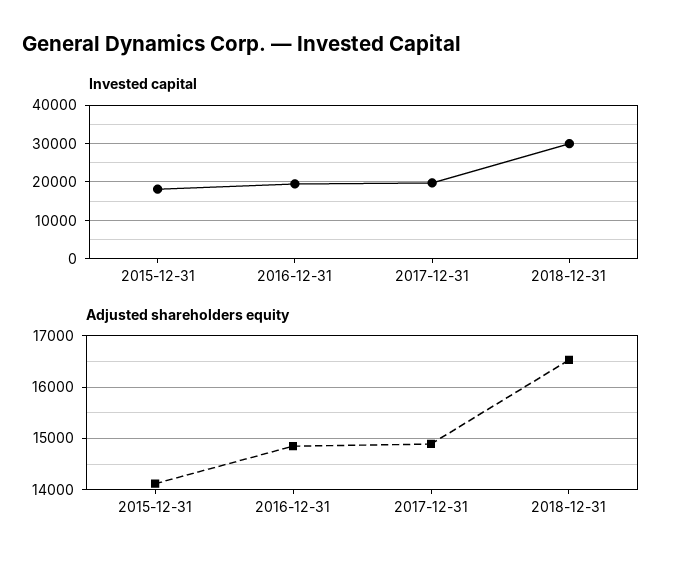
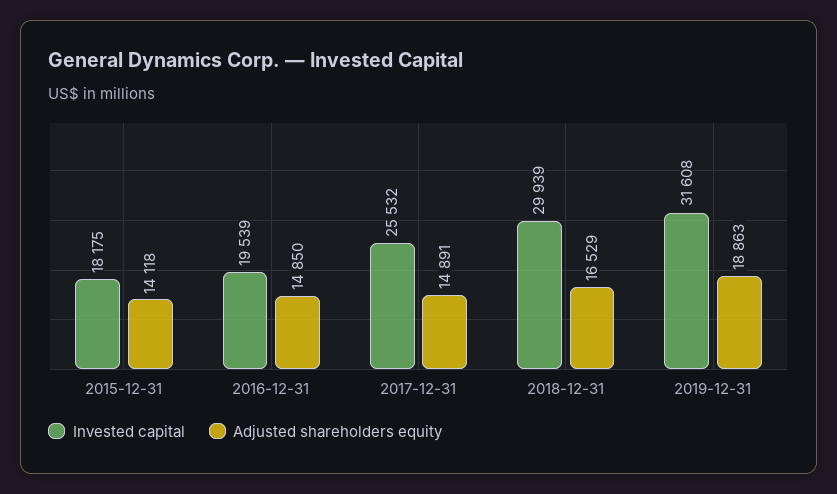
Invested capital, 2017-12-31: 20000 -> 25532
Invested capital, 2019-12-31: none -> 31608
Adjusted shareholders equity, 2019-12-31: none -> 18863

